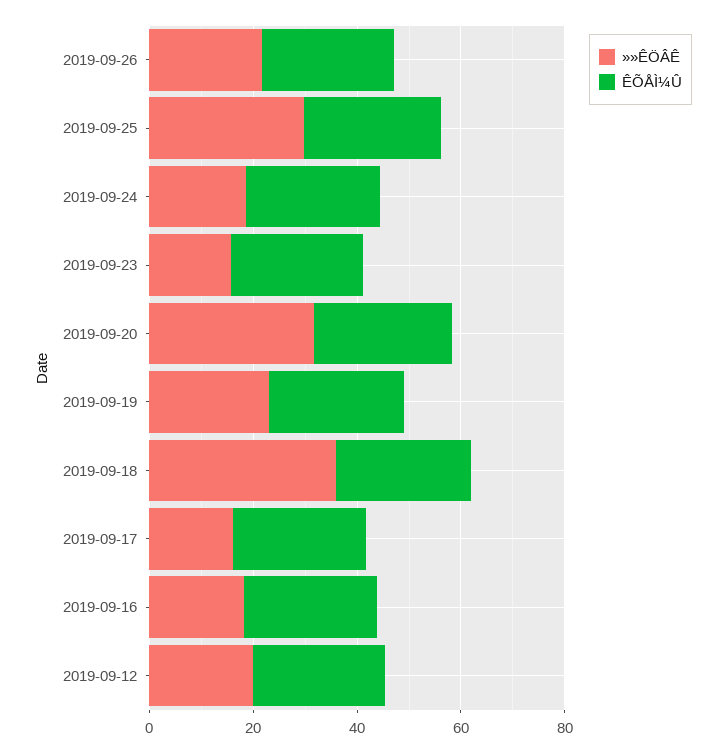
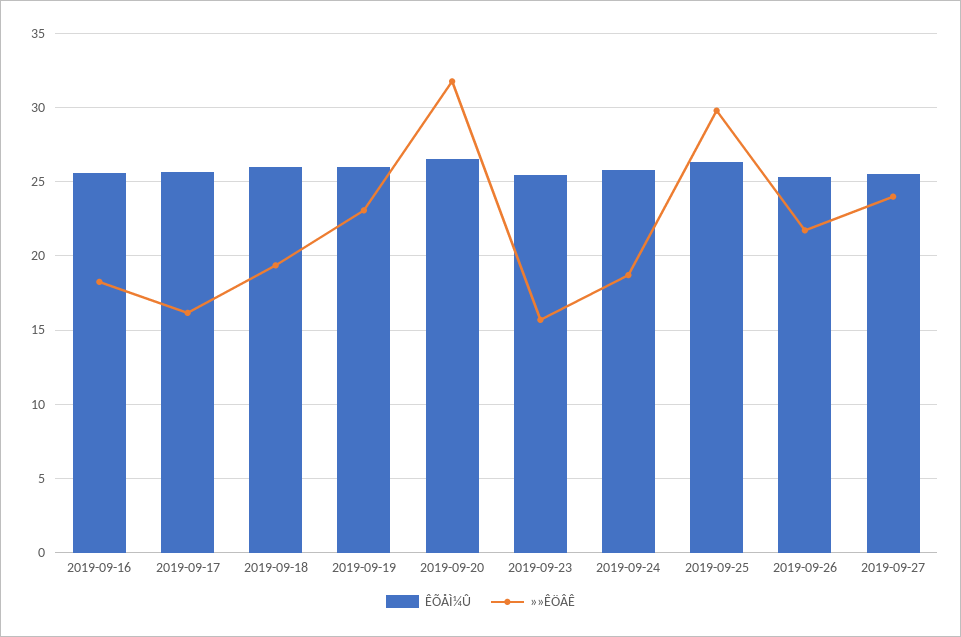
»»ÊÖÂÊ, 2019-09-18: 35 -> 19.5
»»ÊÖÂÊ, 2019-09-12: 20 -> none
ÊÕÅÌ¼Û, 2019-09-12: 25 -> none
ÊÕÅÌ¼Û, 2019-09-27: none -> 25.5
»»ÊÖÂÊ, 2019-09-27: none -> 24

